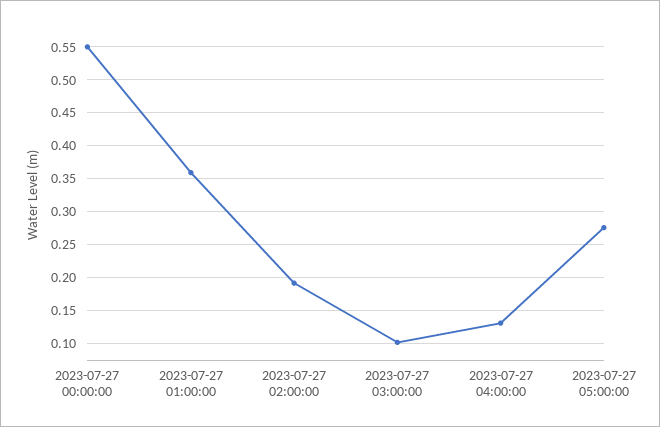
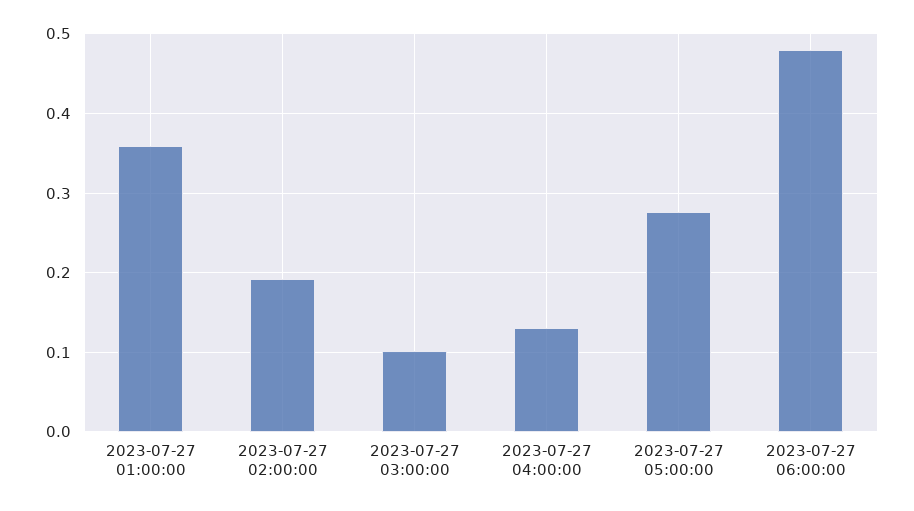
2023-07-27 00:00:00: 0.55 -> none
2023-07-27 06:00:00: none -> 0.48

